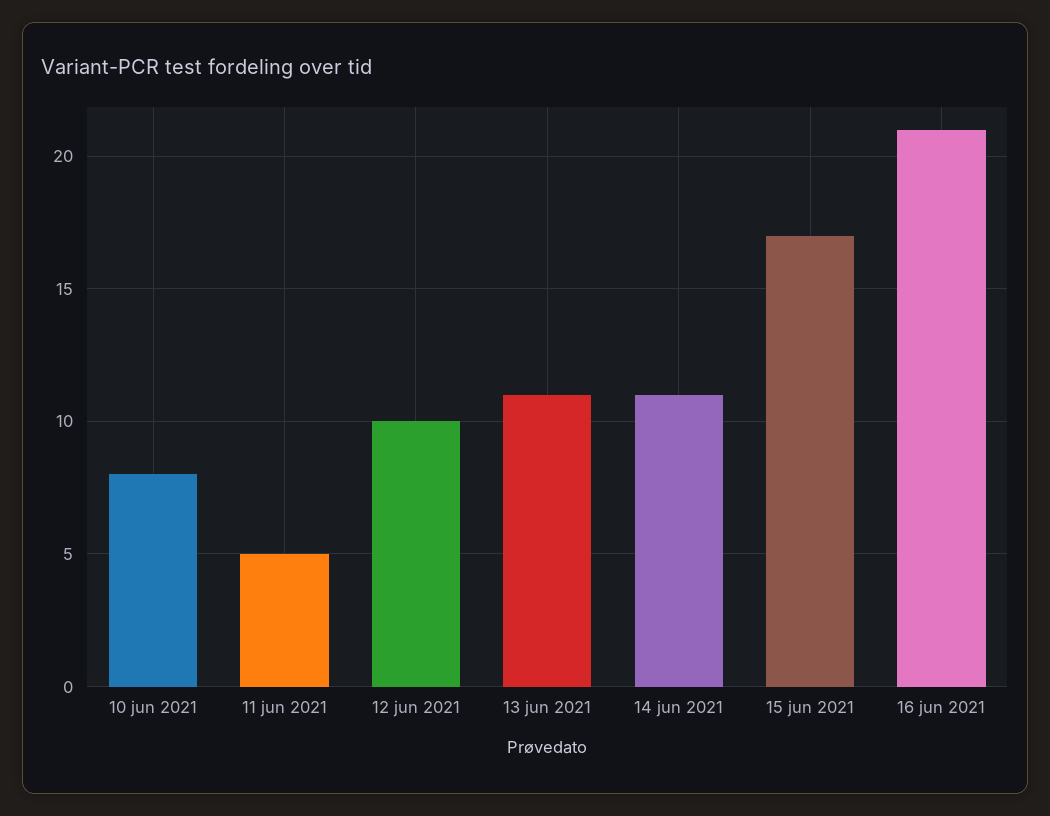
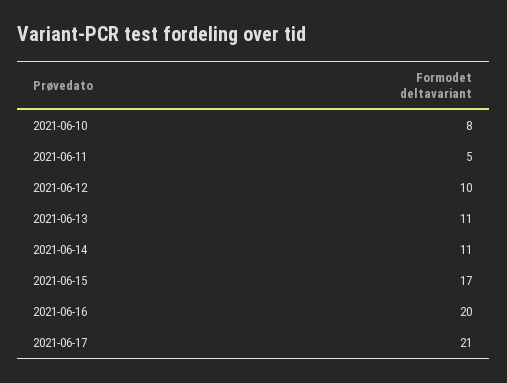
16 jun 2021: 21 -> 20
2021-06-17: none -> 21

